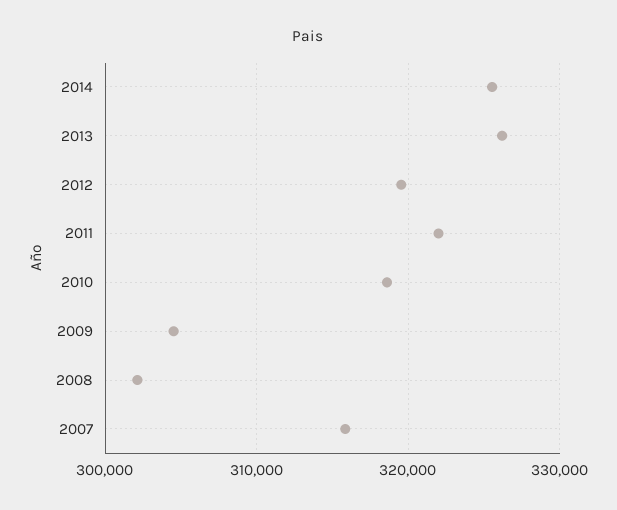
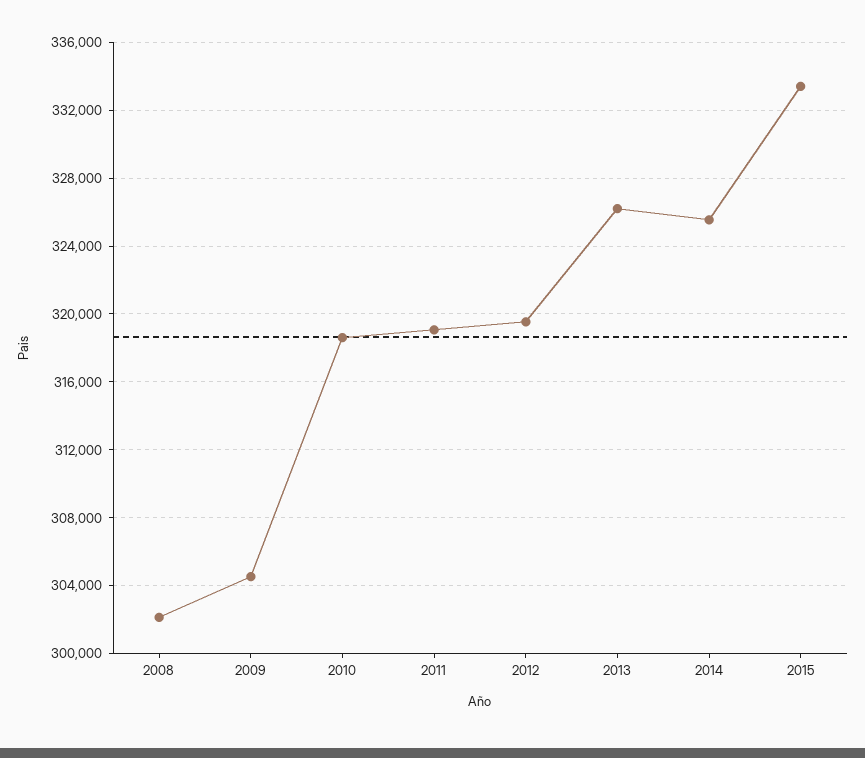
2011: 322000 -> 319000
2007: 316000 -> none
2015: none -> 333500

